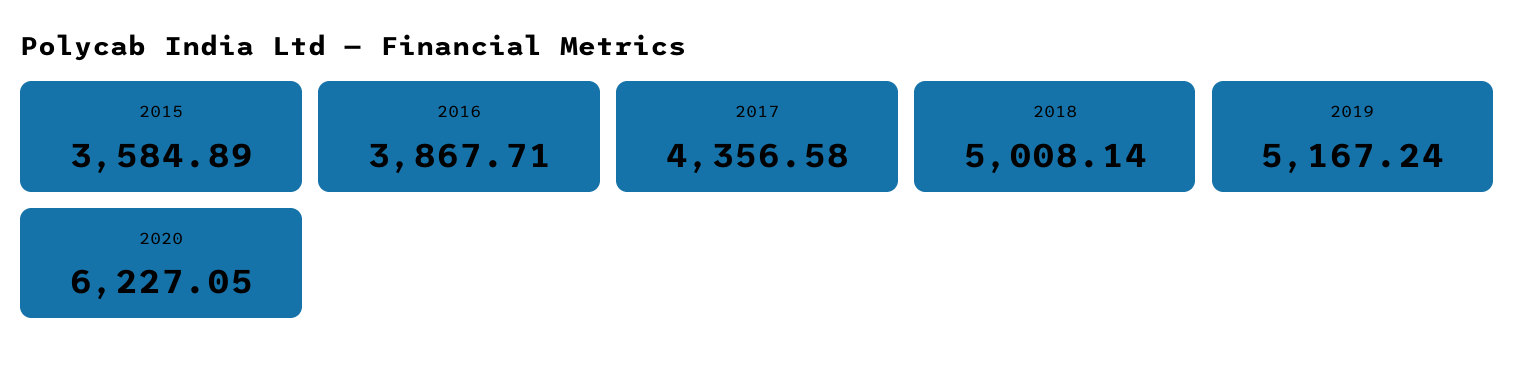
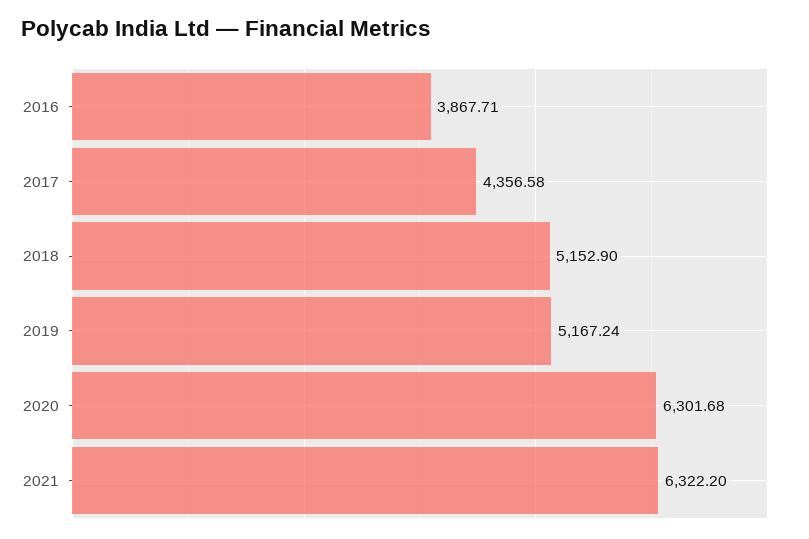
2015: 3584.89 -> none
2018: 5008.14 -> 5152.9
2020: 6227.05 -> 6301.68
2021: none -> 6322.2

